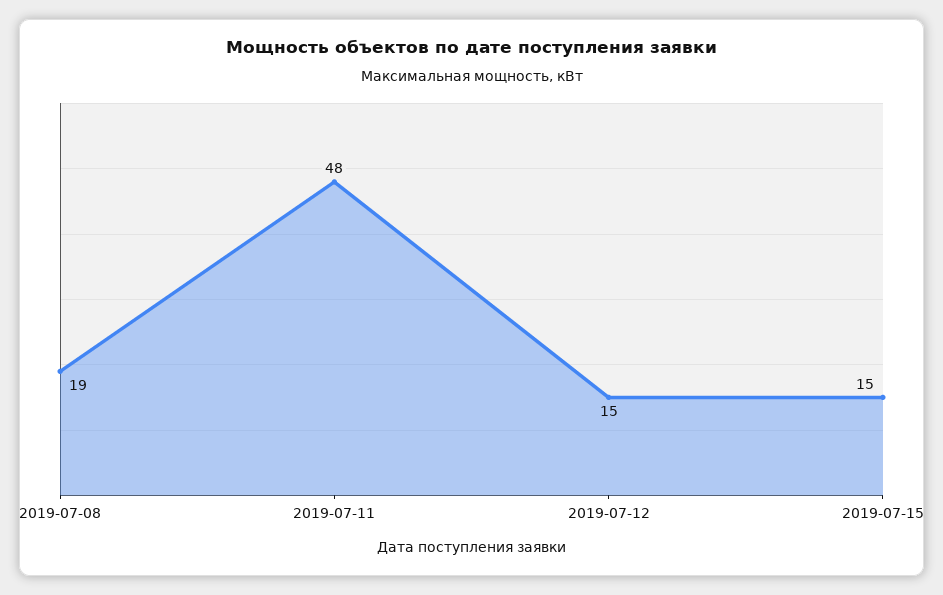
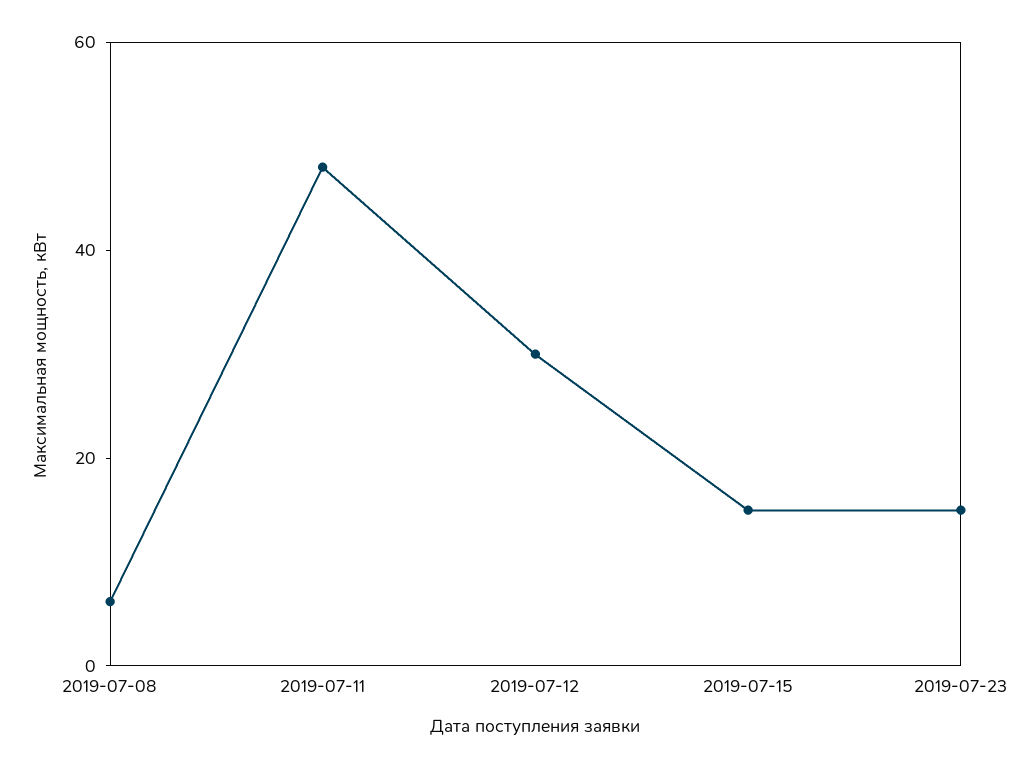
2019-07-08: 19 -> 5
2019-07-12: 15 -> 30
2019-07-23: none -> 15

